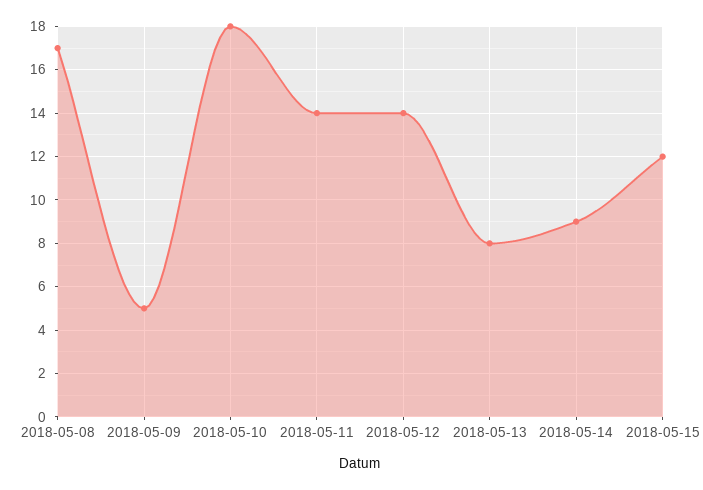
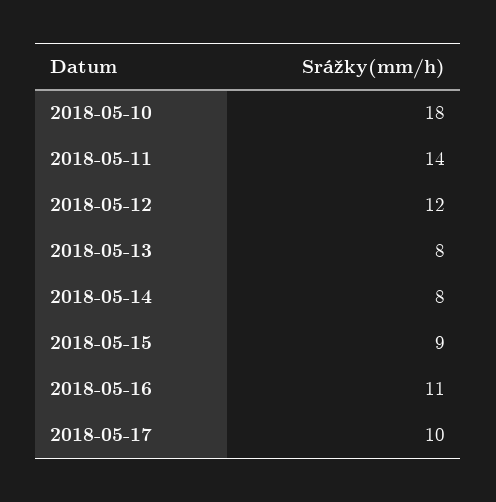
2018-05-08: 17 -> none
2018-05-09: 5 -> none
2018-05-12: 14 -> 12
2018-05-14: 9 -> 8
2018-05-15: 12 -> 9
2018-05-16: none -> 11
2018-05-17: none -> 10

